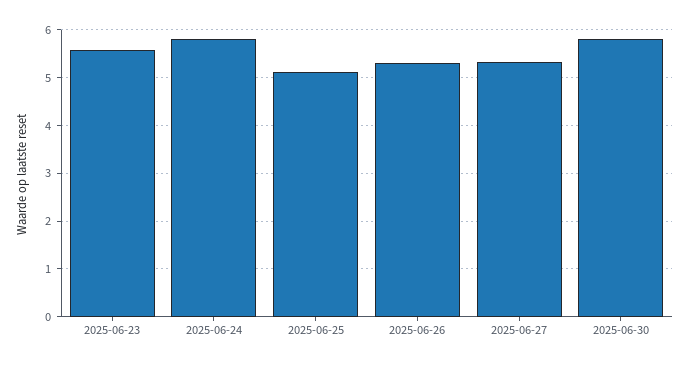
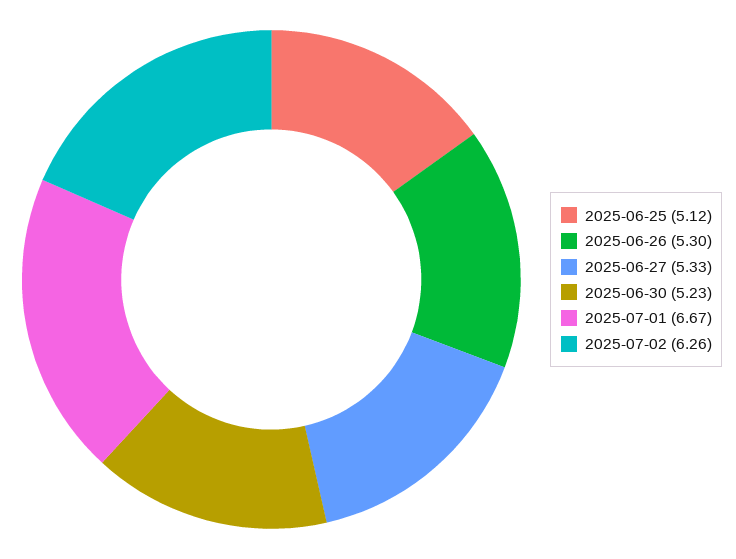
2025-06-23: 5.6 -> none
2025-06-24: 5.8 -> none
2025-06-30: 5.8 -> 5.23
2025-07-01: none -> 6.67
2025-07-02: none -> 6.26

